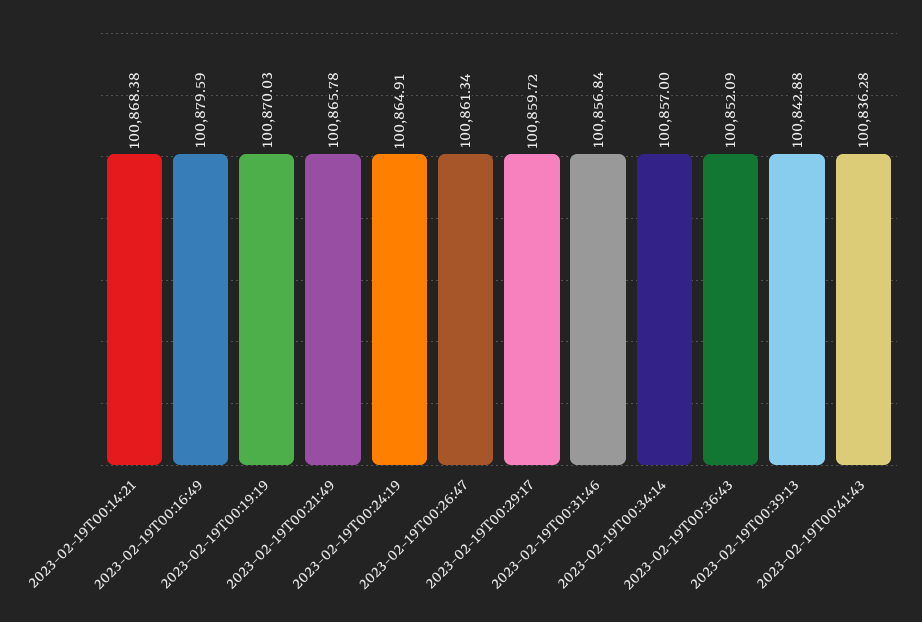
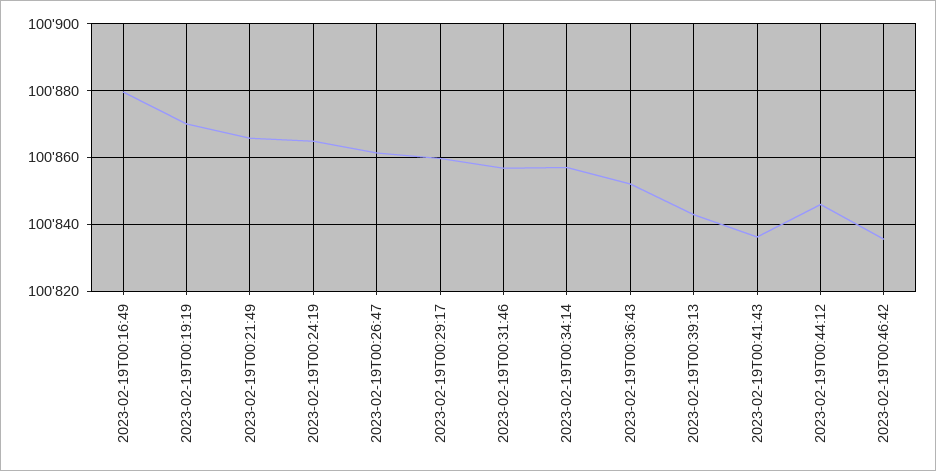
2023-02-19T00:14:21: 100868.38 -> none
2023-02-19T00:44:12: none -> 100846
2023-02-19T00:46:42: none -> 100836

